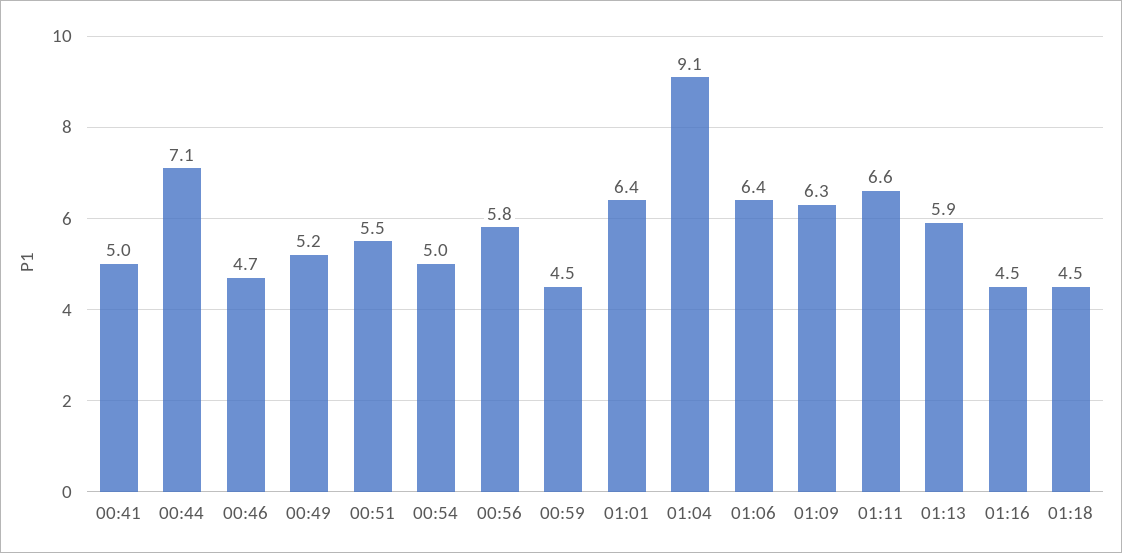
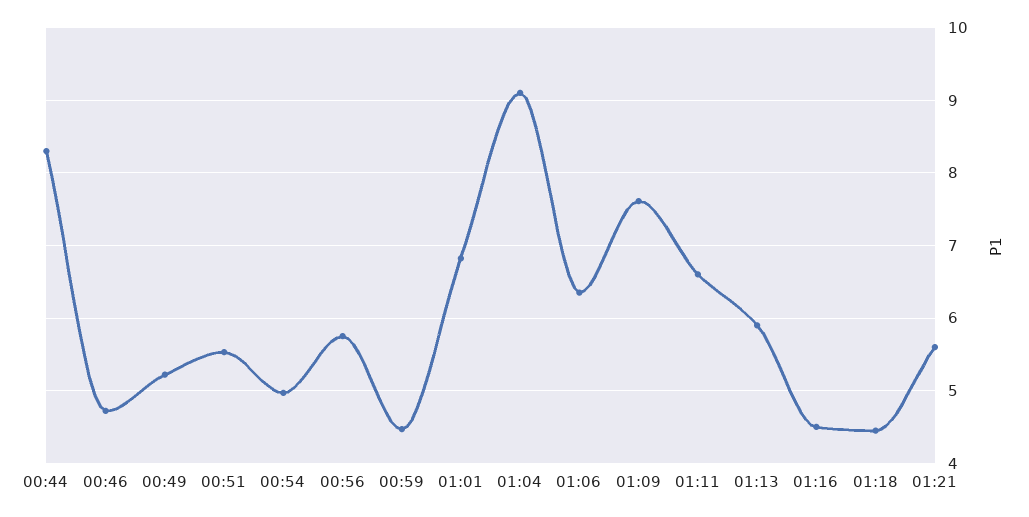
00:41: 5 -> none
00:44: 7.1 -> 8.3
01:01: 6.4 -> 6.8
01:09: 6.3 -> 7.6
01:21: none -> 5.6

